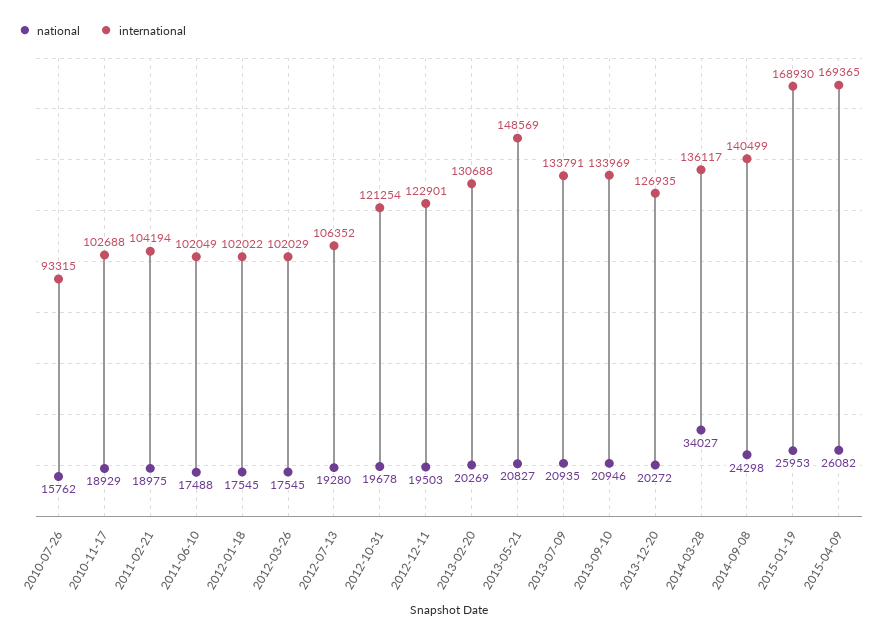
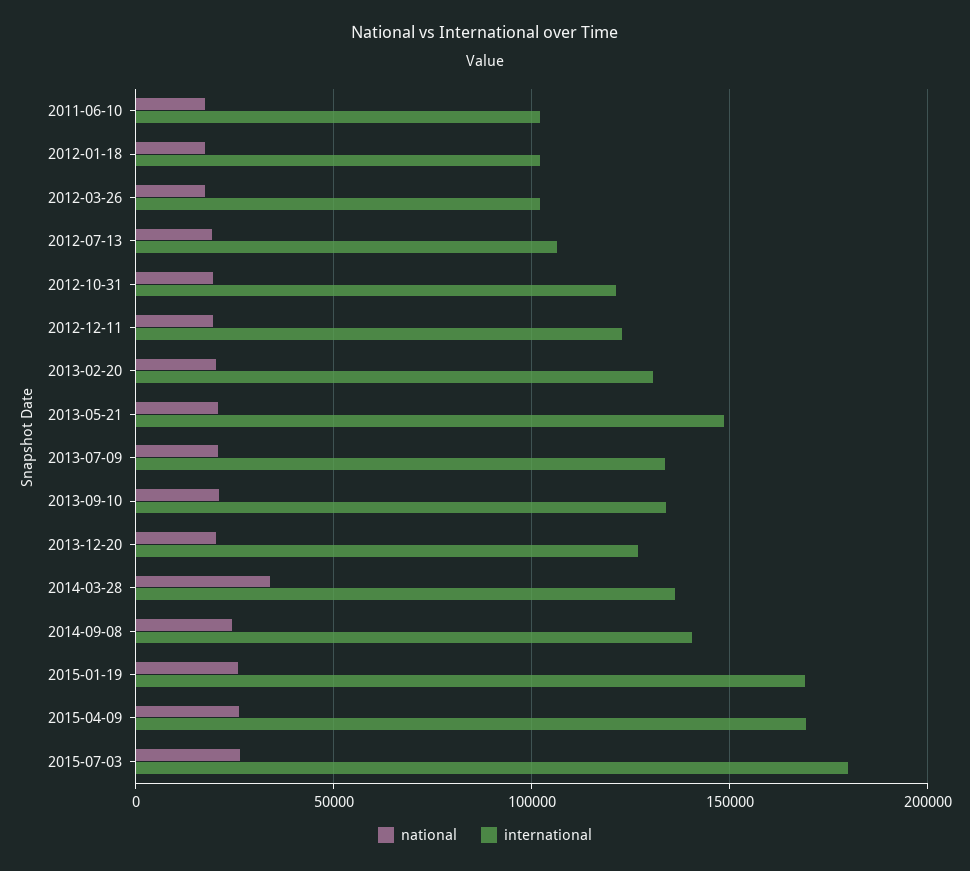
national, 2010-07-26: 15762 -> none
international, 2010-07-26: 93315 -> none
national, 2010-11-17: 18929 -> none
international, 2010-11-17: 102688 -> none
national, 2011-02-21: 18975 -> none
international, 2011-02-21: 104194 -> none
national, 2015-07-03: none -> 25000
international, 2015-07-03: none -> 180000

